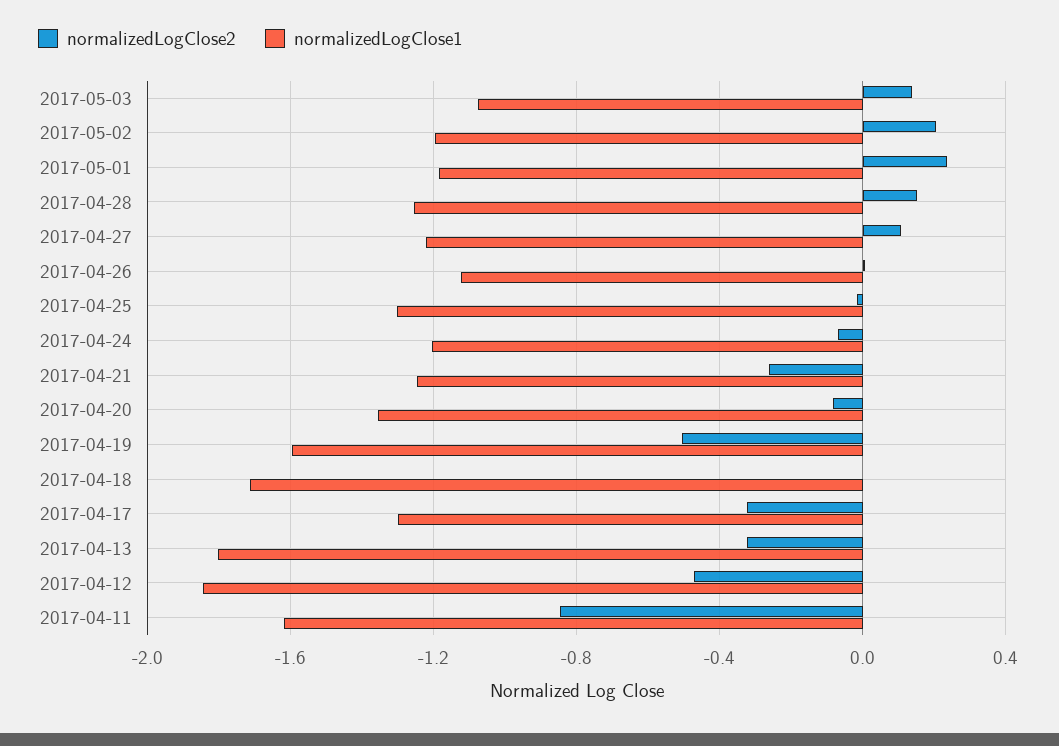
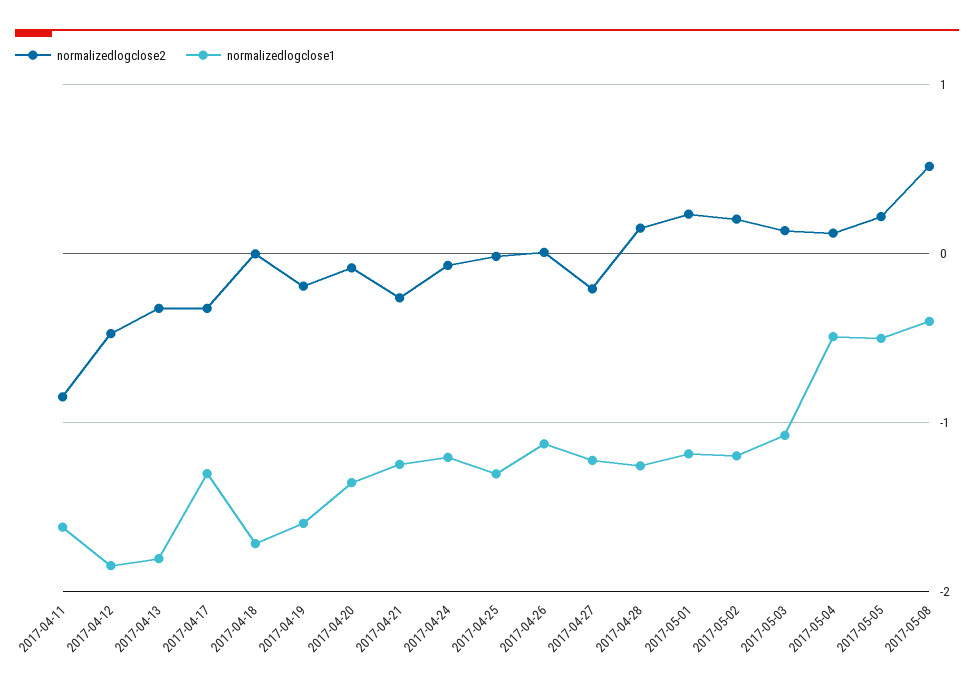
normalizedLogClose2, 2017-04-27: 0.1 -> -0.2
normalizedLogClose2, 2017-04-19: -0.5 -> -0.2
normalizedLogClose2, 2017-05-04: none -> 0.1
normalizedLogClose1, 2017-05-04: none -> -0.5
normalizedLogClose2, 2017-05-05: none -> 0.2
normalizedLogClose1, 2017-05-05: none -> -0.5
normalizedLogClose2, 2017-05-08: none -> 0.5
normalizedLogClose1, 2017-05-08: none -> -0.4

